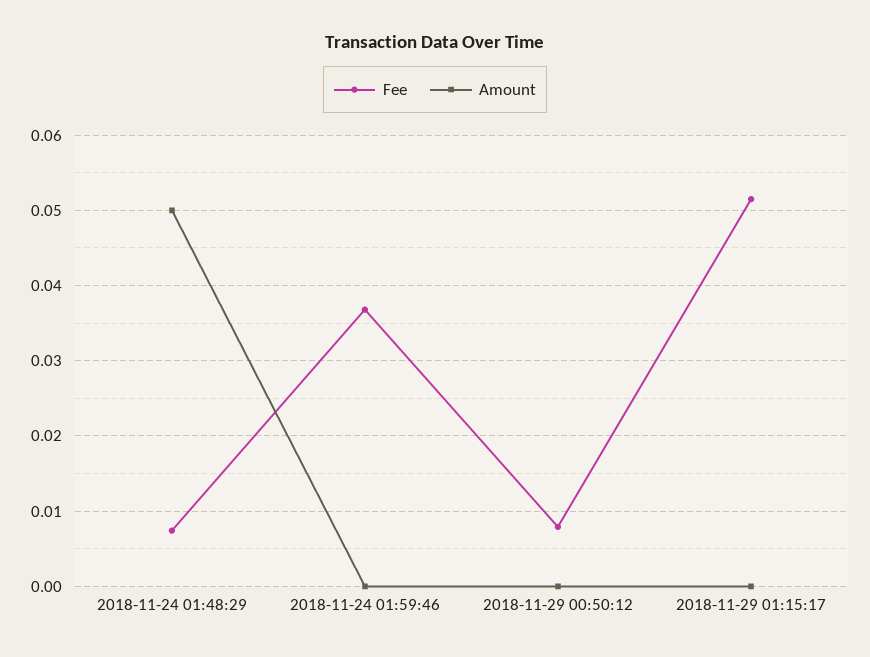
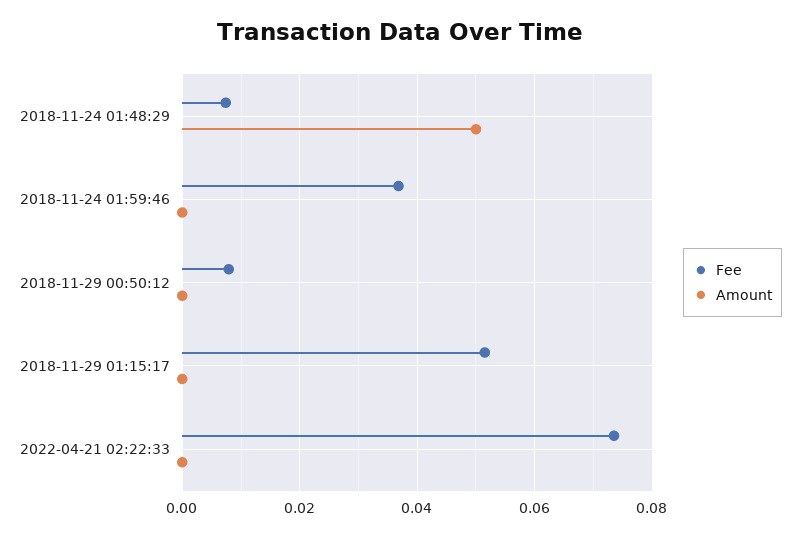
Fee, 2022-04-21 02:22:33: none -> 0.074
Amount, 2022-04-21 02:22:33: none -> 0

